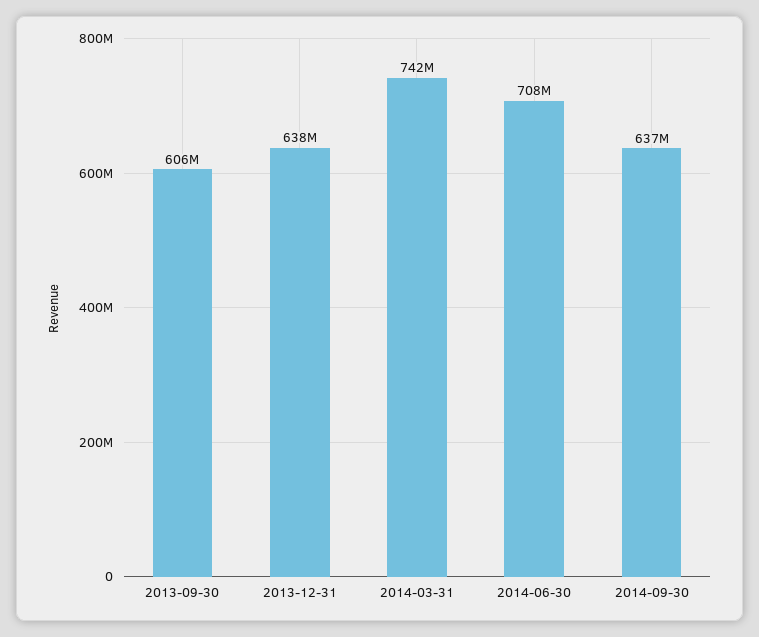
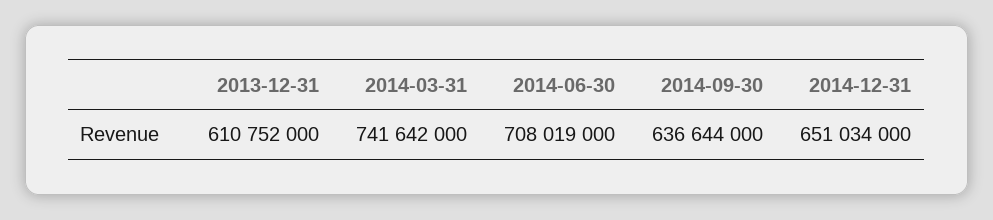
2013-09-30: 606000000 -> none
2013-12-31: 638000000 -> 610752000
2014-12-31: none -> 651034000

